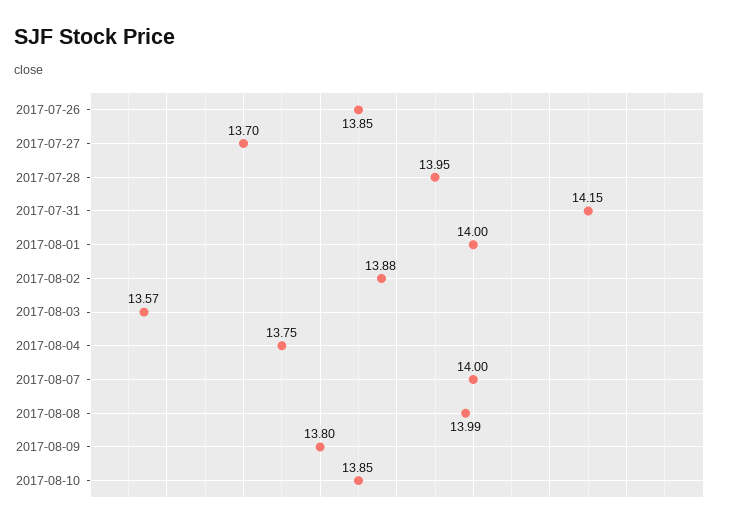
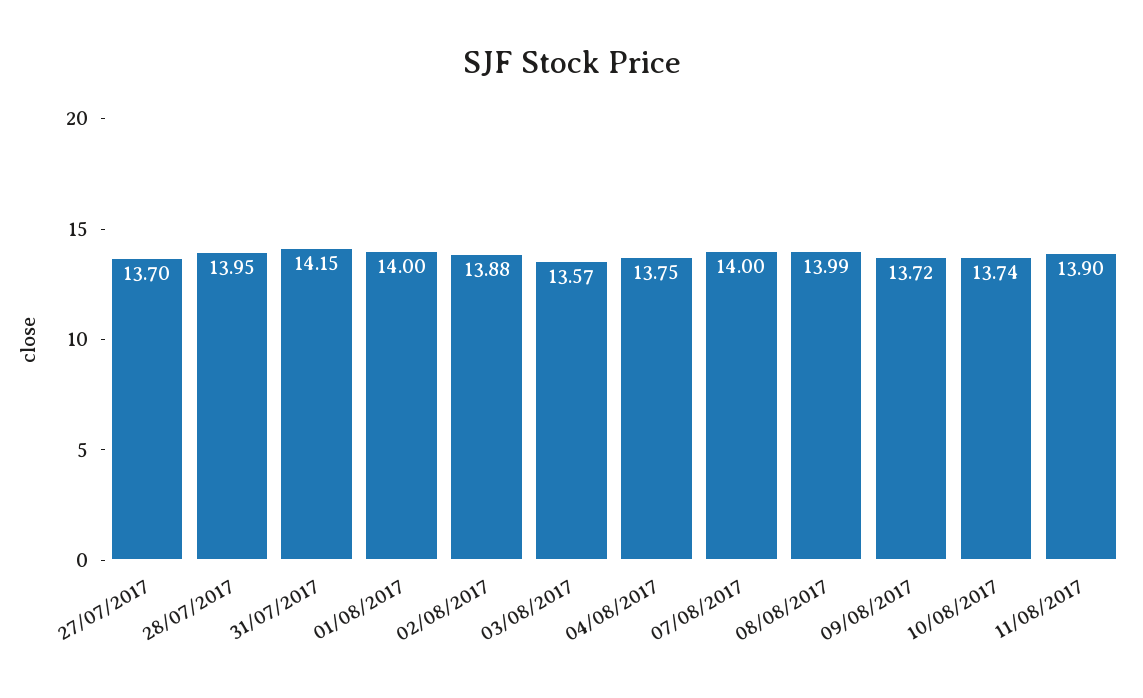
2017-07-26: 13.85 -> none
2017-08-09: 13.8 -> 13.72
2017-08-10: 13.85 -> 13.74
11/08/2017: none -> 13.9

